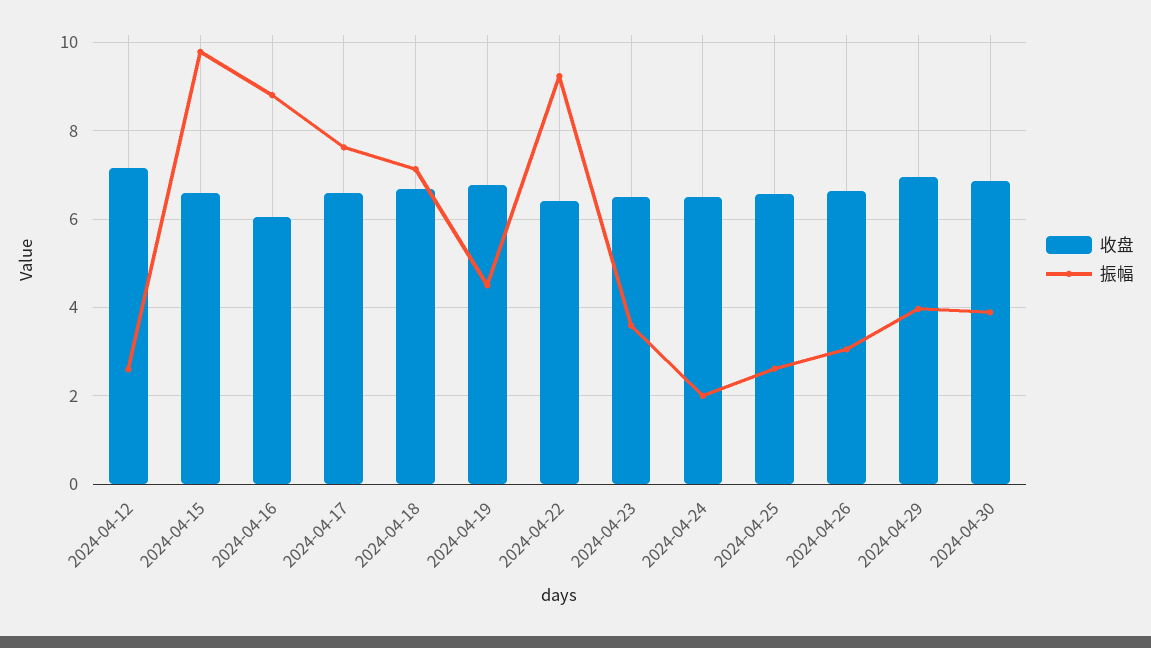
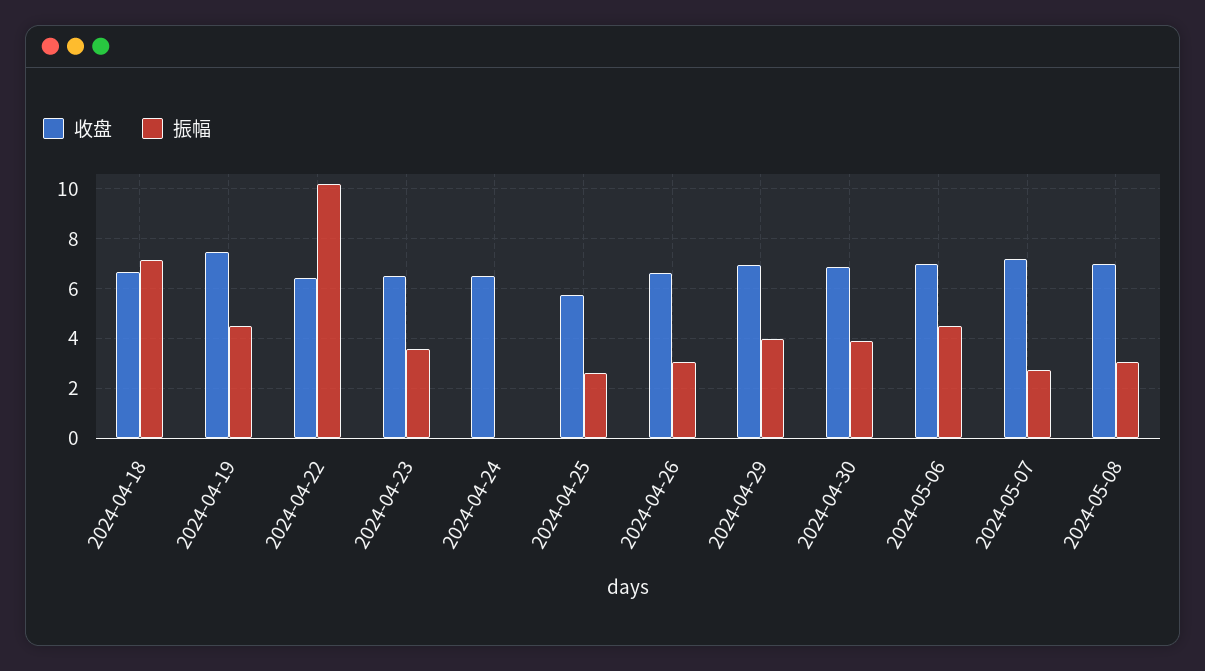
收盘, 2024-04-12: 7.2 -> none
振幅, 2024-04-12: 2.6 -> none
收盘, 2024-04-15: 6.6 -> none
振幅, 2024-04-15: 9.8 -> none
收盘, 2024-04-16: 6 -> none
振幅, 2024-04-16: 8.8 -> none
收盘, 2024-04-17: 6.6 -> none
振幅, 2024-04-17: 7.6 -> none
收盘, 2024-04-19: 6.8 -> 7.5
振幅, 2024-04-22: 9.2 -> 10.25
振幅, 2024-04-24: 2 -> 0
收盘, 2024-04-25: 6.6 -> 5.75
收盘, 2024-05-06: none -> 7
振幅, 2024-05-06: none -> 4.5
收盘, 2024-05-07: none -> 7.25
振幅, 2024-05-07: none -> 2.75
收盘, 2024-05-08: none -> 7
振幅, 2024-05-08: none -> 3

